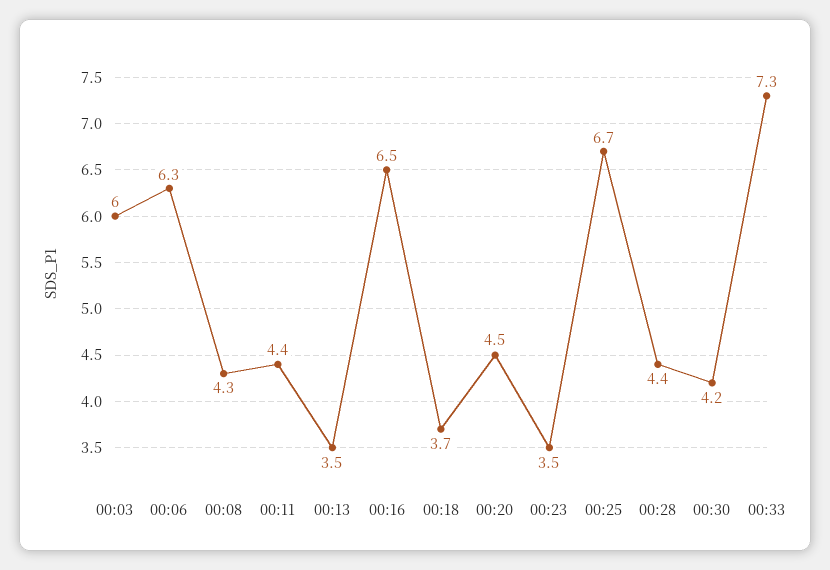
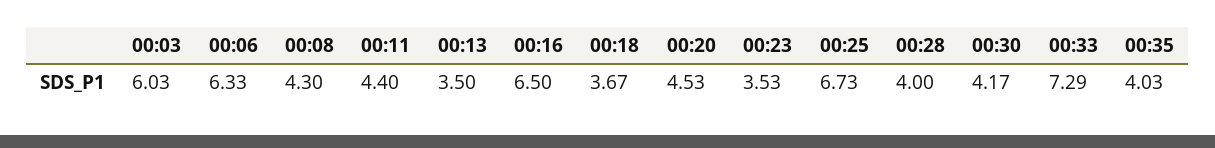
00:28: 4.4 -> 4
00:35: none -> 4.03

